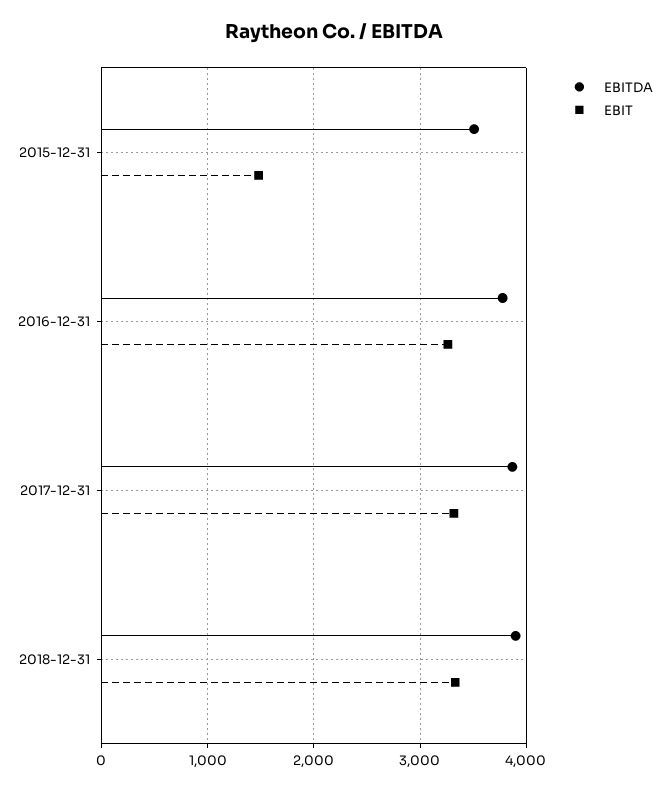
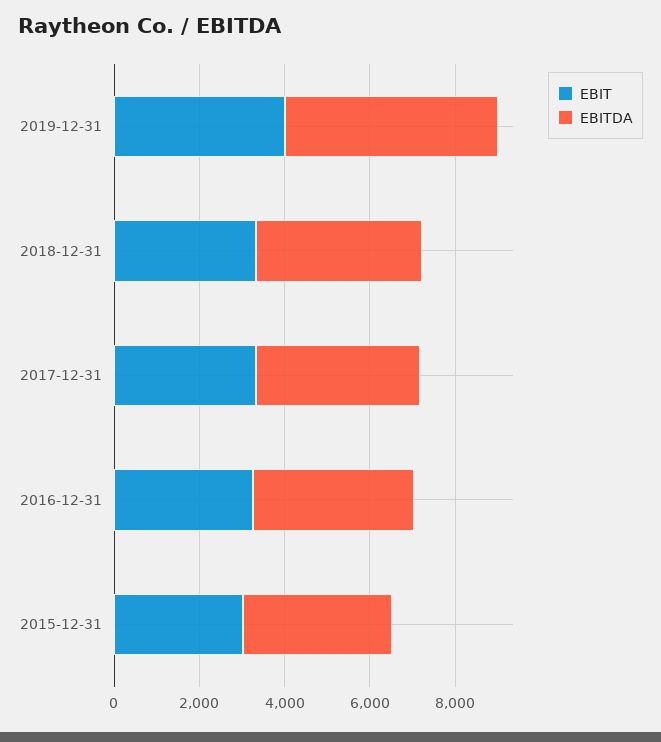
EBIT, 2015-12-31: 1500 -> 3000
EBIT, 2019-12-31: none -> 4000
EBITDA, 2019-12-31: none -> 5000

